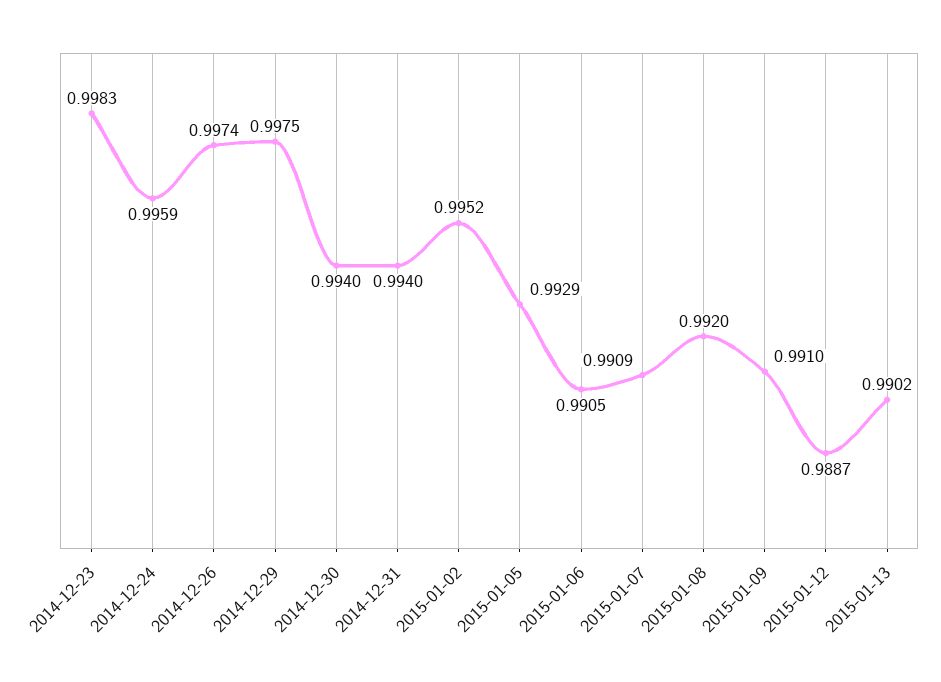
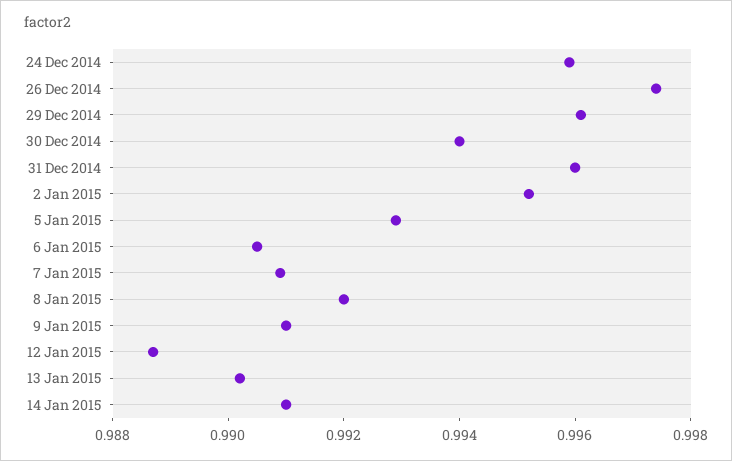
2014-12-23: 0.9983 -> none
2014-12-29: 0.9975 -> 0.996
2014-12-31: 0.994 -> 0.996
14 Jan 2015: none -> 0.991

